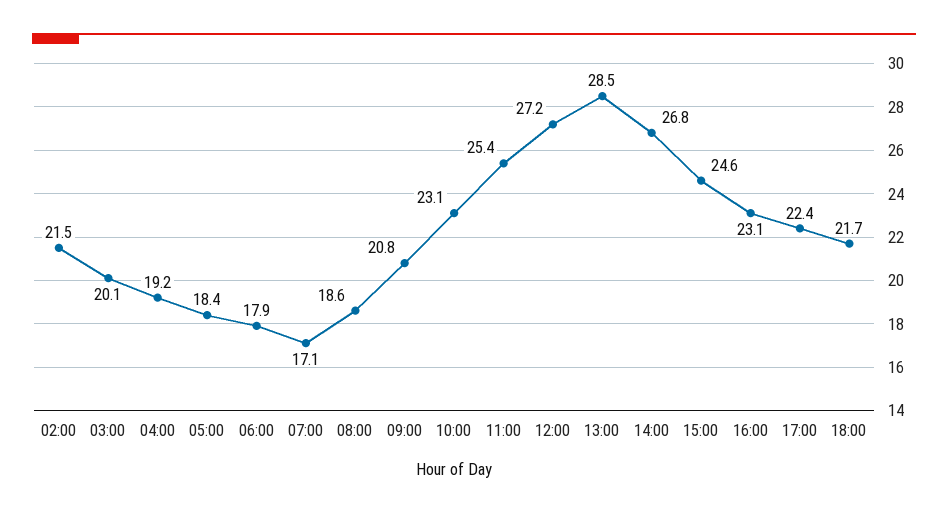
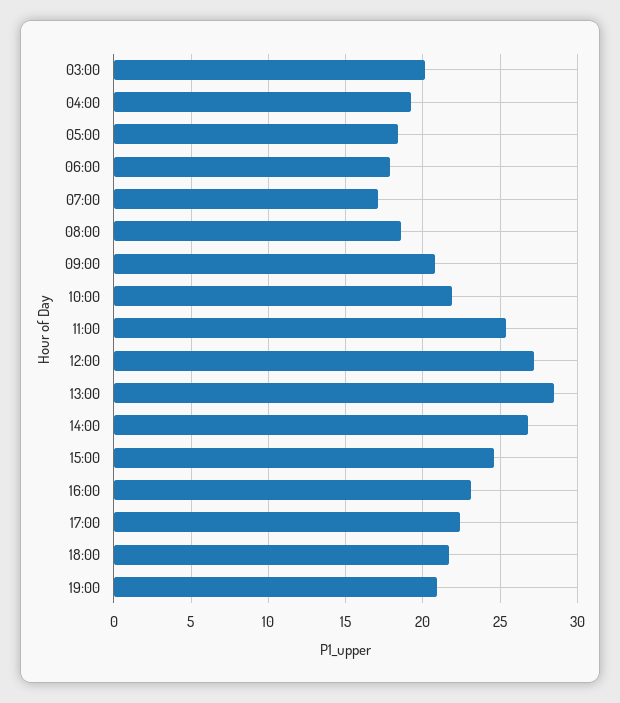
02:00: 21.5 -> none
10:00: 23.1 -> 22
19:00: none -> 21

